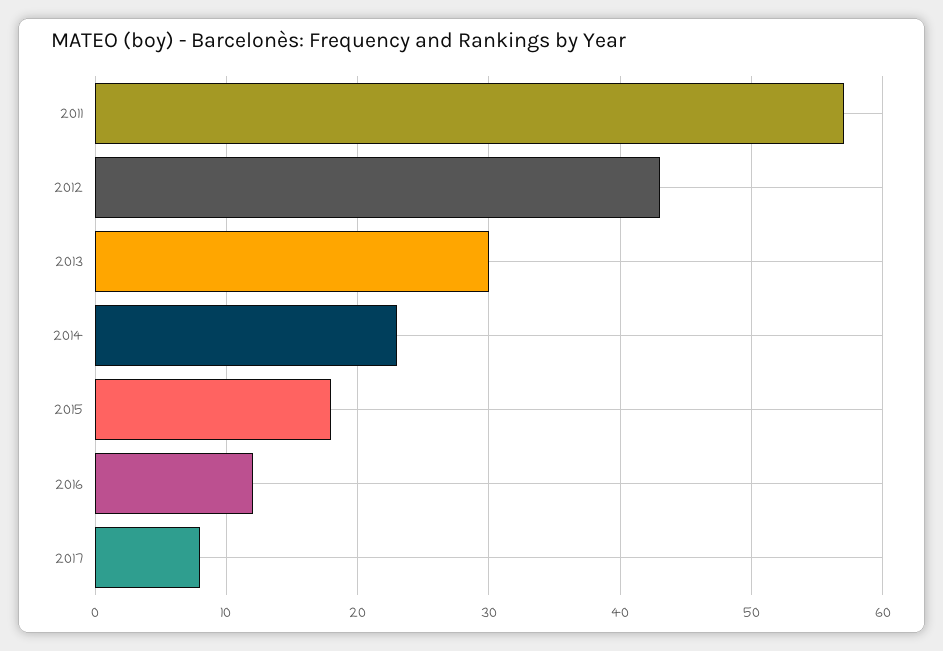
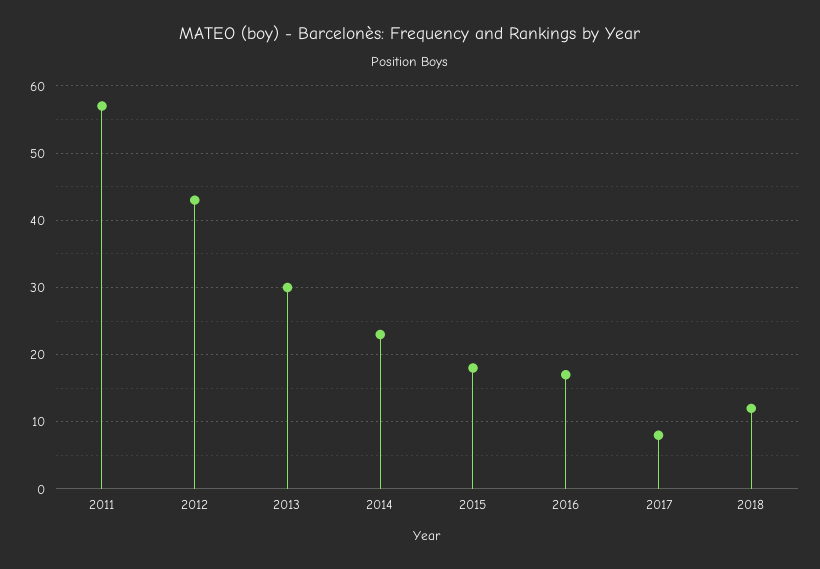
2016: 12 -> 17
2018: none -> 12

